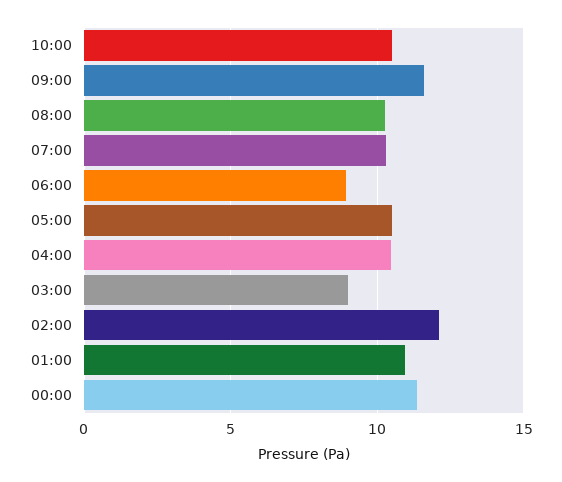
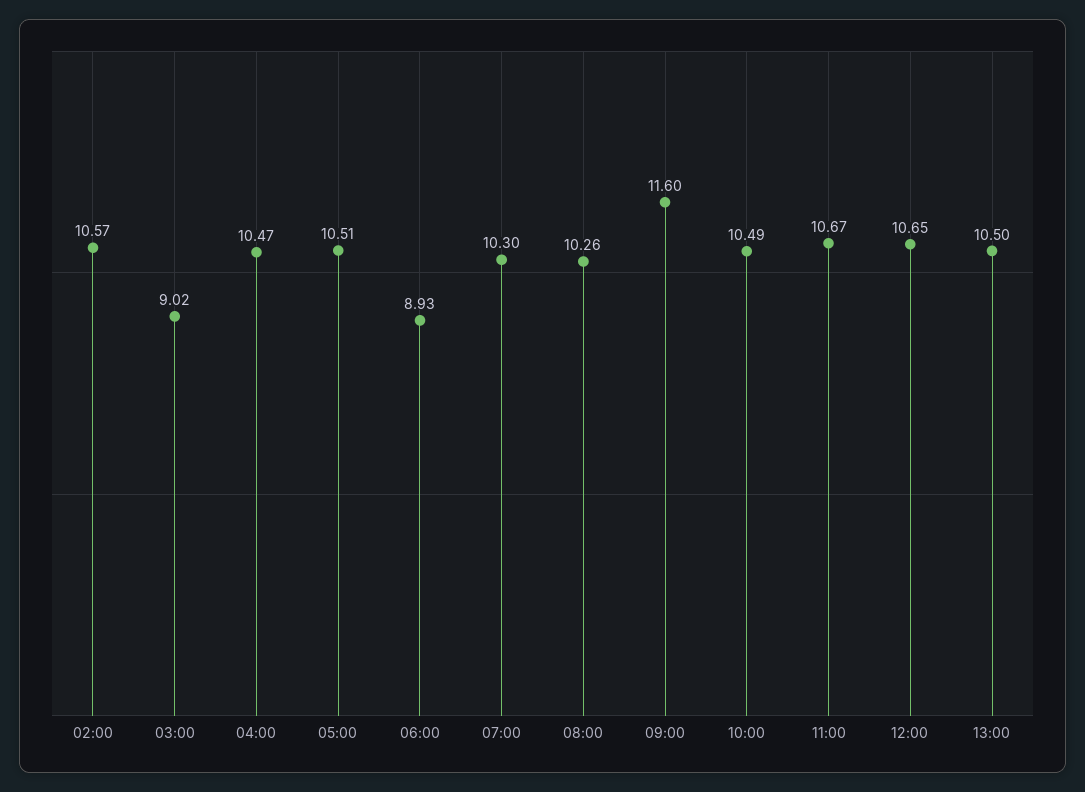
02:00: 12 -> 10.57
01:00: 11 -> none
00:00: 11.5 -> none
11:00: none -> 10.67
12:00: none -> 10.65
13:00: none -> 10.5

